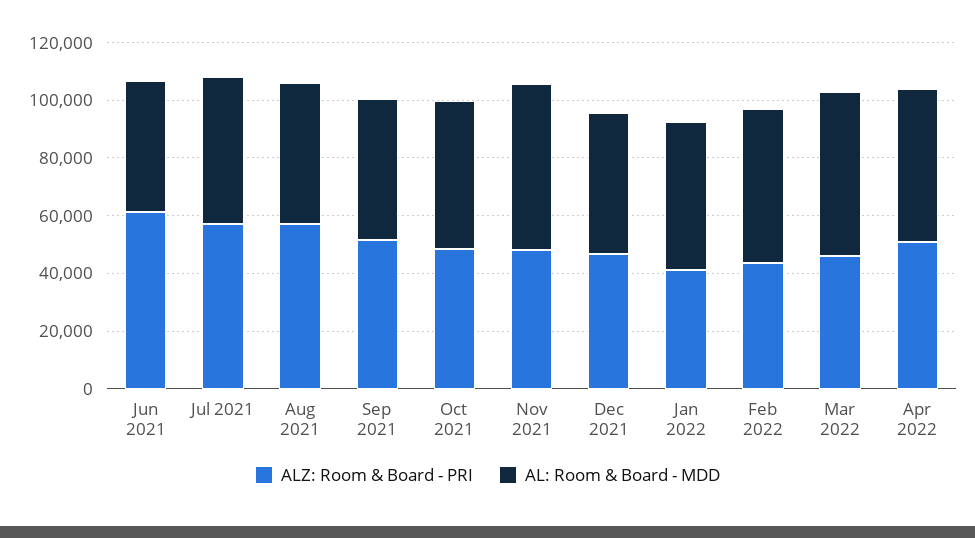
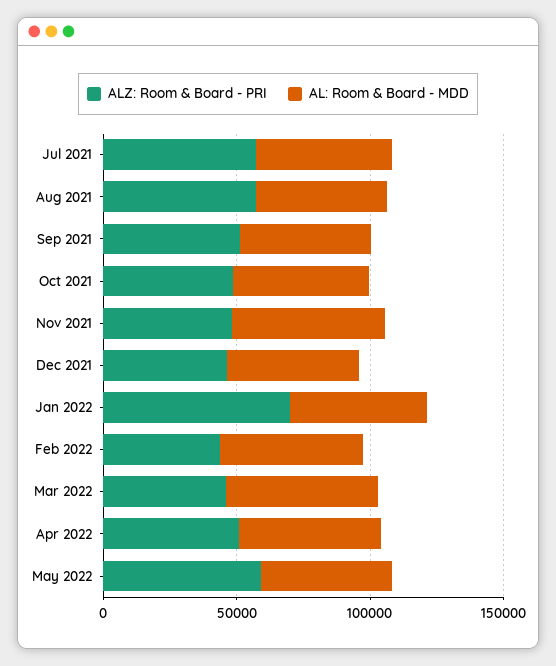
ALZ: Room & Board - PRI, Jun 2021: 60000 -> none
AL: Room & Board - MDD, Jun 2021: 45000 -> none
ALZ: Room & Board - PRI, Jan 2022: 40000 -> 70000
ALZ: Room & Board - PRI, May 2022: none -> 60000
AL: Room & Board - MDD, May 2022: none -> 50000

